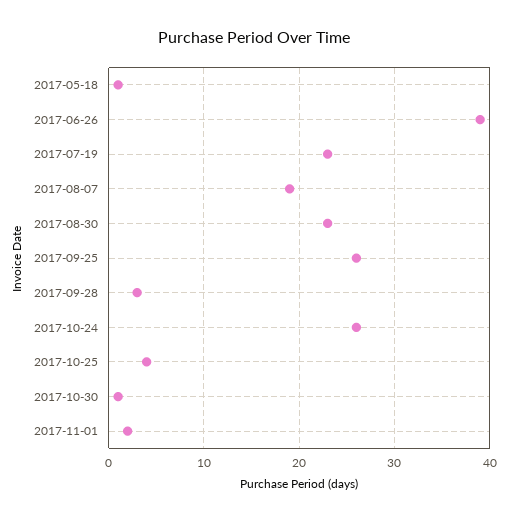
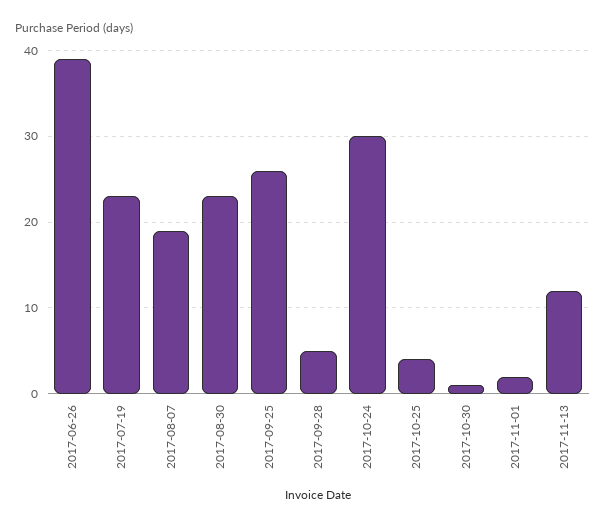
2017-05-18: 1 -> none
2017-09-28: 3 -> 5
2017-10-24: 26 -> 30
2017-11-13: none -> 12

